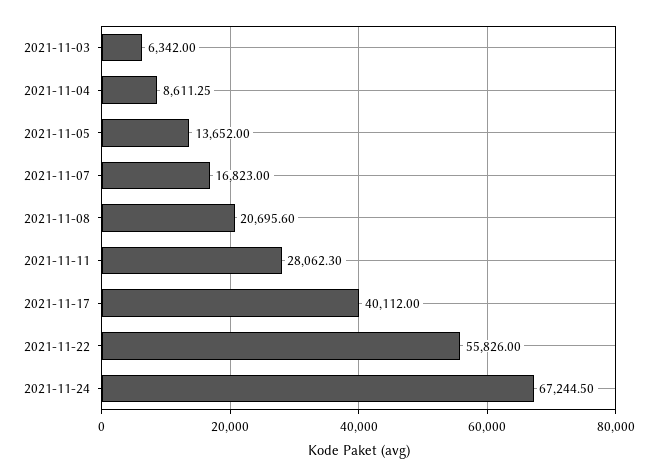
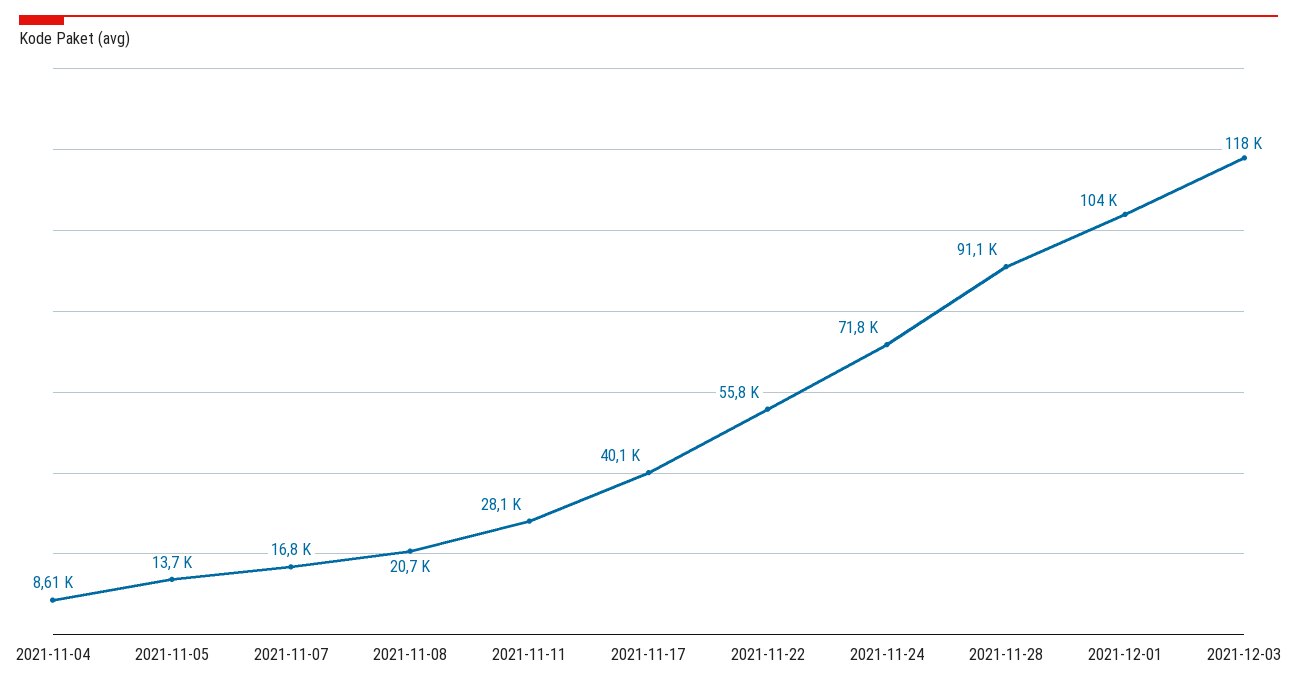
2021-11-03: 6342 -> none
2021-11-24: 67244.5 -> 71800
2021-11-28: none -> 91100
2021-12-01: none -> 104000
2021-12-03: none -> 118000

